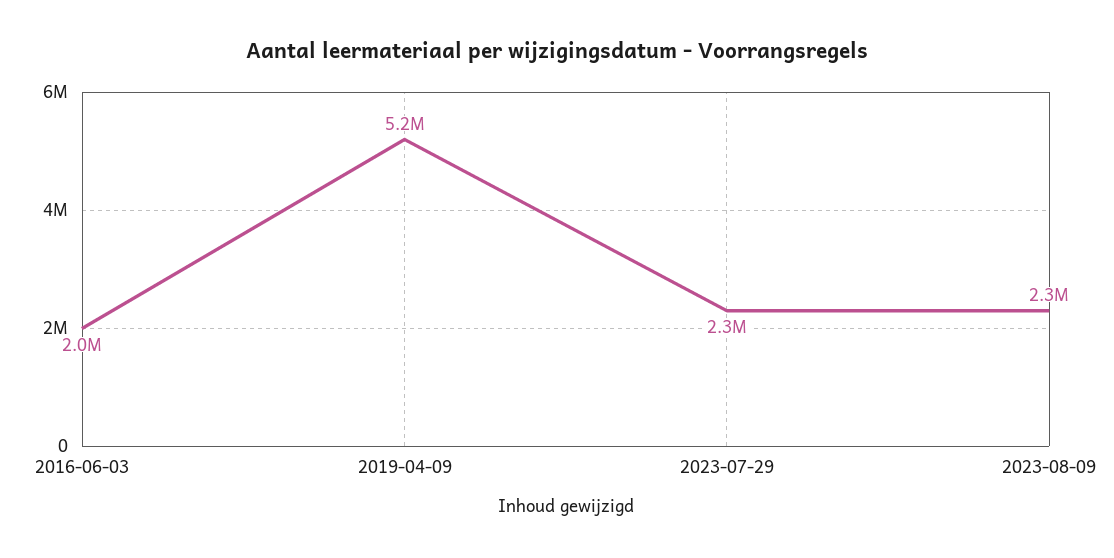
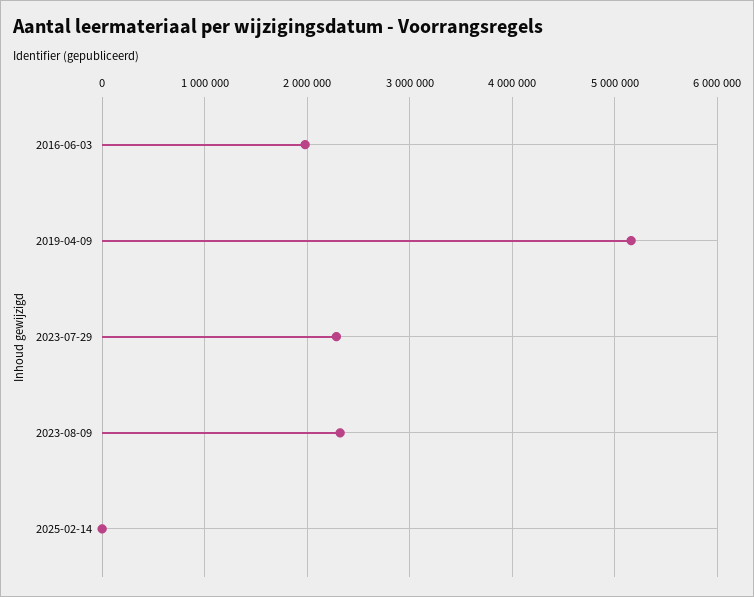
2025-02-14: none -> 0

